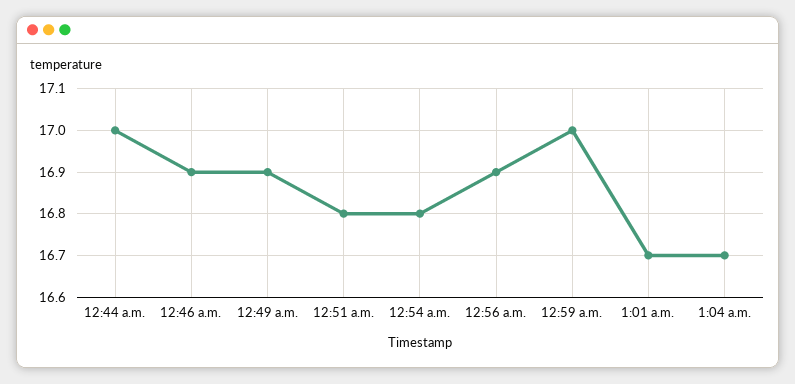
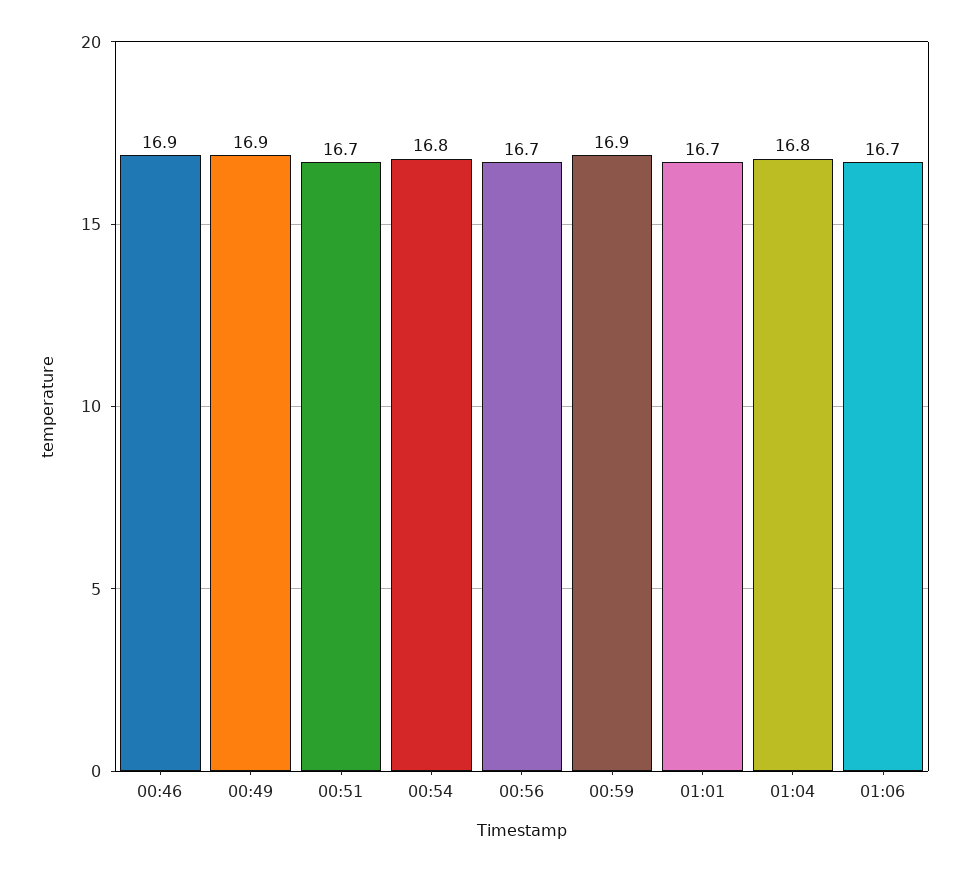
12:44 a.m.: 17 -> none
12:51 a.m.: 16.8 -> 16.7
12:56 a.m.: 16.9 -> 16.7
12:59 a.m.: 17 -> 16.9
1:04 a.m.: 16.7 -> 16.8
01:06: none -> 16.7

